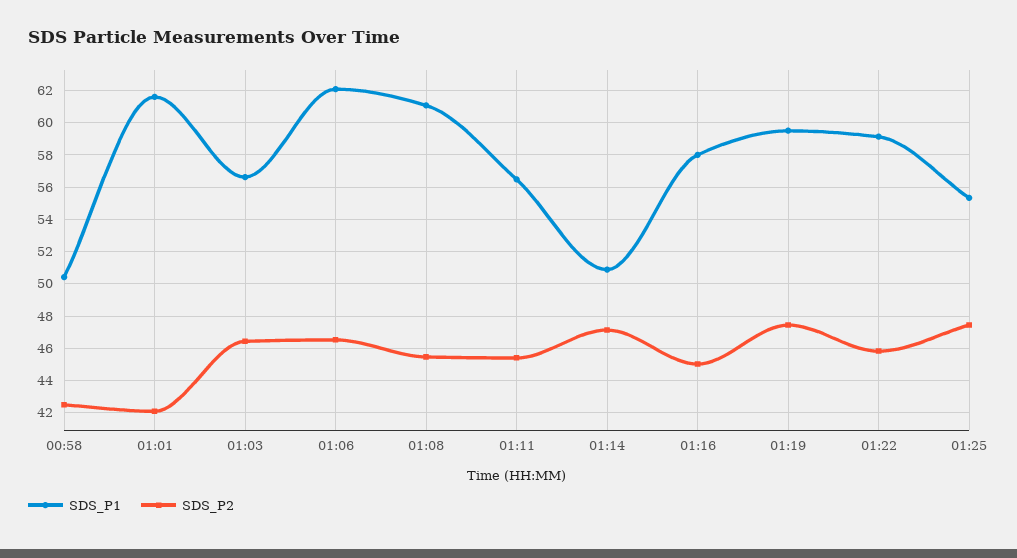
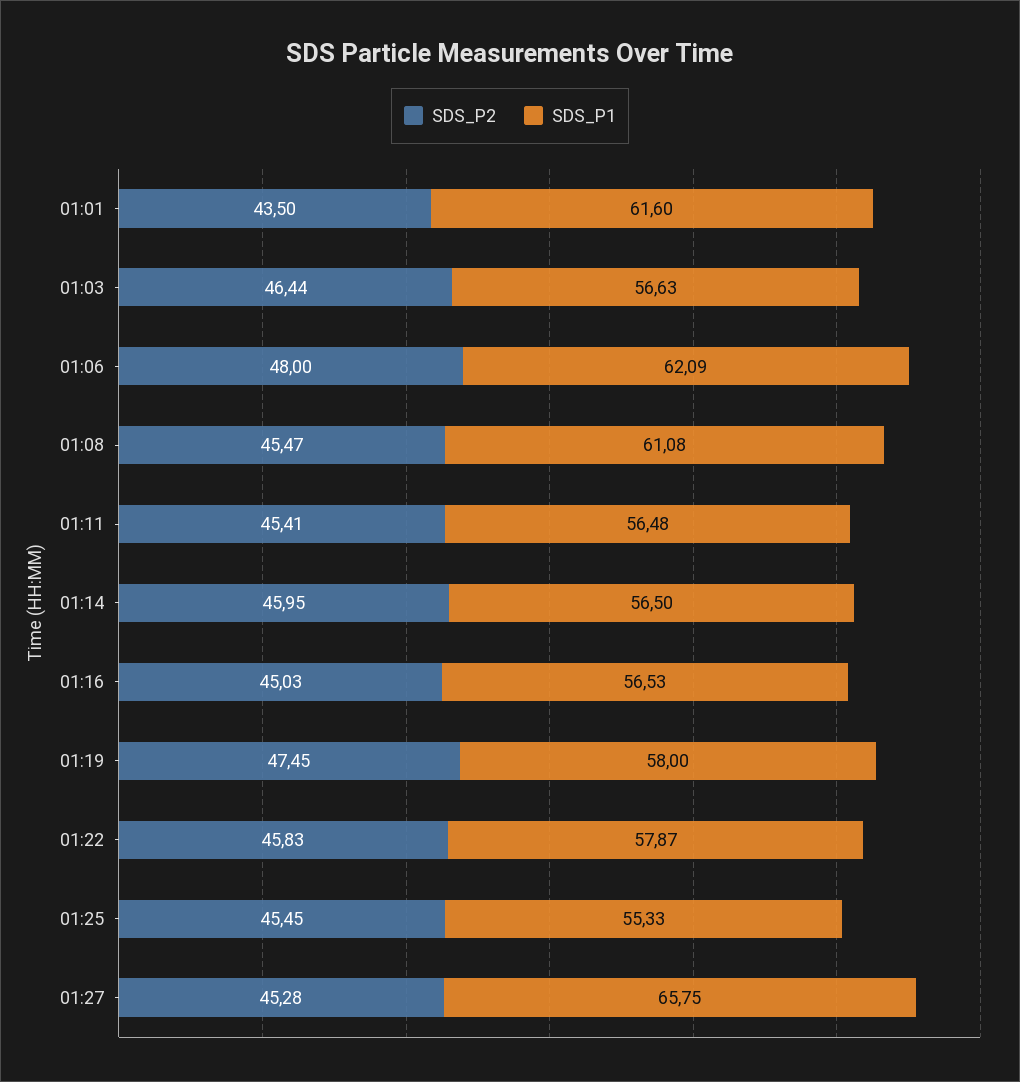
SDS_P1, 00:58: 50.5 -> none
SDS_P2, 00:58: 42.5 -> none
SDS_P2, 01:01: 42 -> 43.5
SDS_P2, 01:06: 46.5 -> 48
SDS_P1, 01:14: 51 -> 56.5
SDS_P2, 01:14: 47 -> 45.95
SDS_P1, 01:16: 58 -> 56.53
SDS_P1, 01:19: 59.5 -> 58
SDS_P1, 01:22: 59 -> 57.87
SDS_P2, 01:25: 47.5 -> 45.45
SDS_P2, 01:27: none -> 45.28
SDS_P1, 01:27: none -> 65.75

